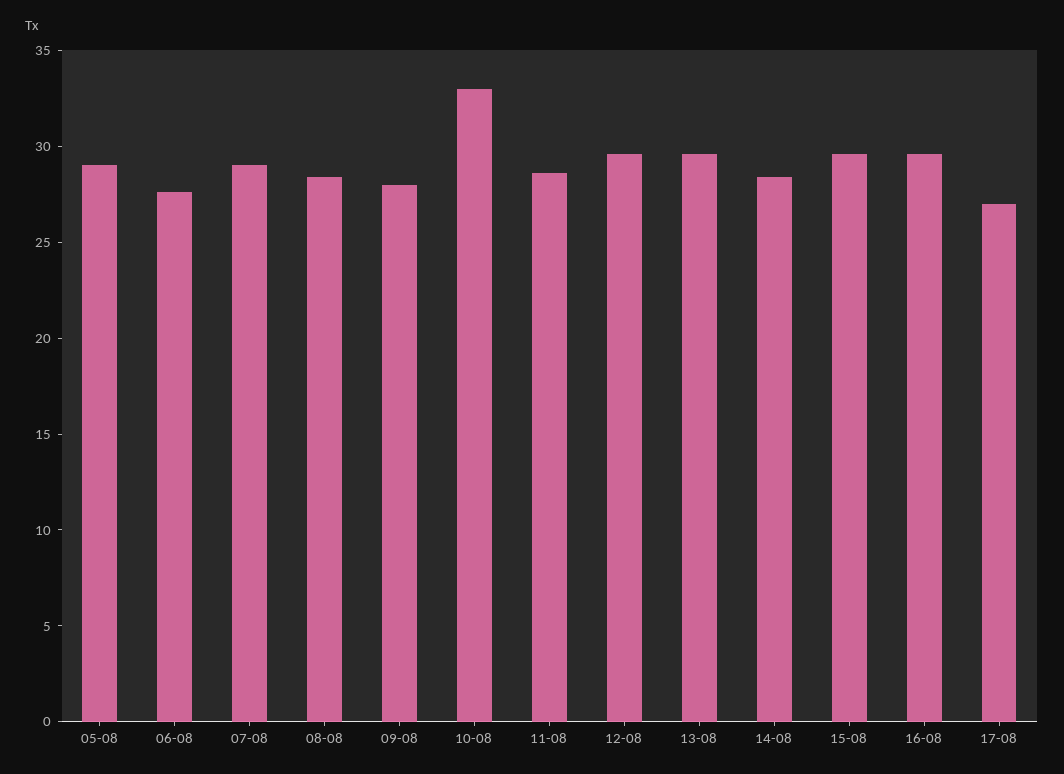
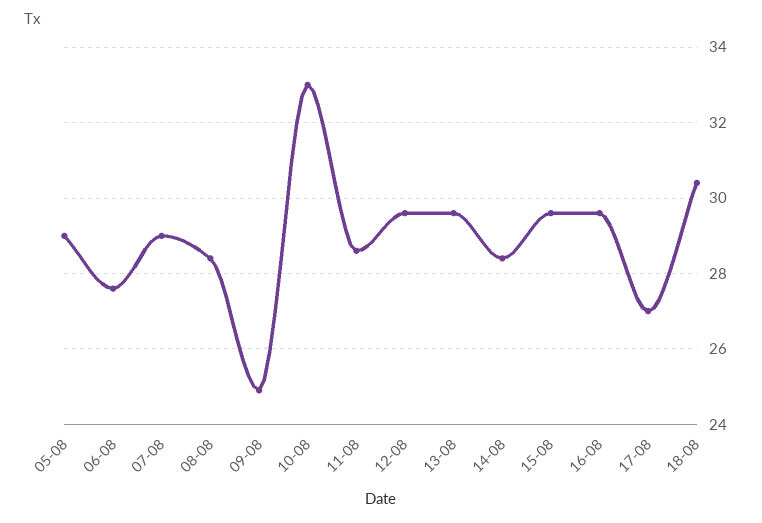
09-08: 28 -> 25
18-08: none -> 30.5

